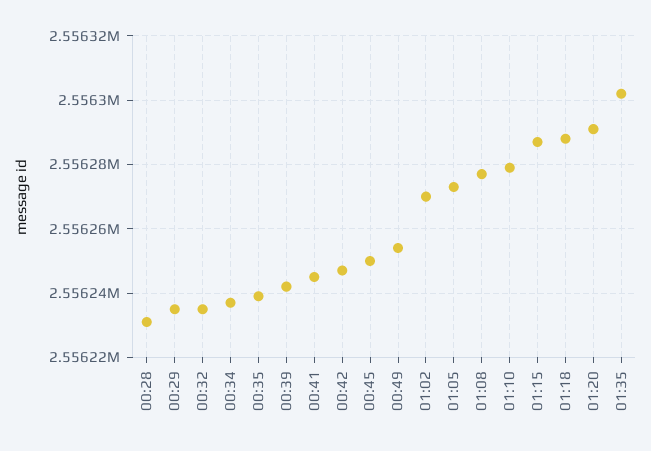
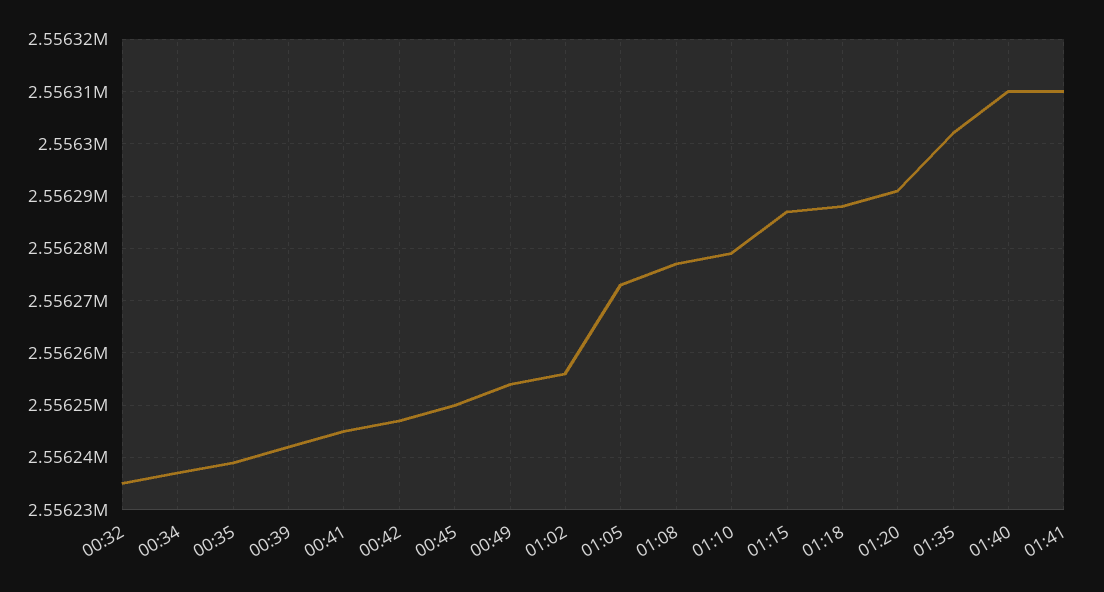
00:28: 2556230 -> none
00:29: 2556235 -> none
01:02: 2556270 -> 2556255
01:40: none -> 2556310
01:41: none -> 2556310

